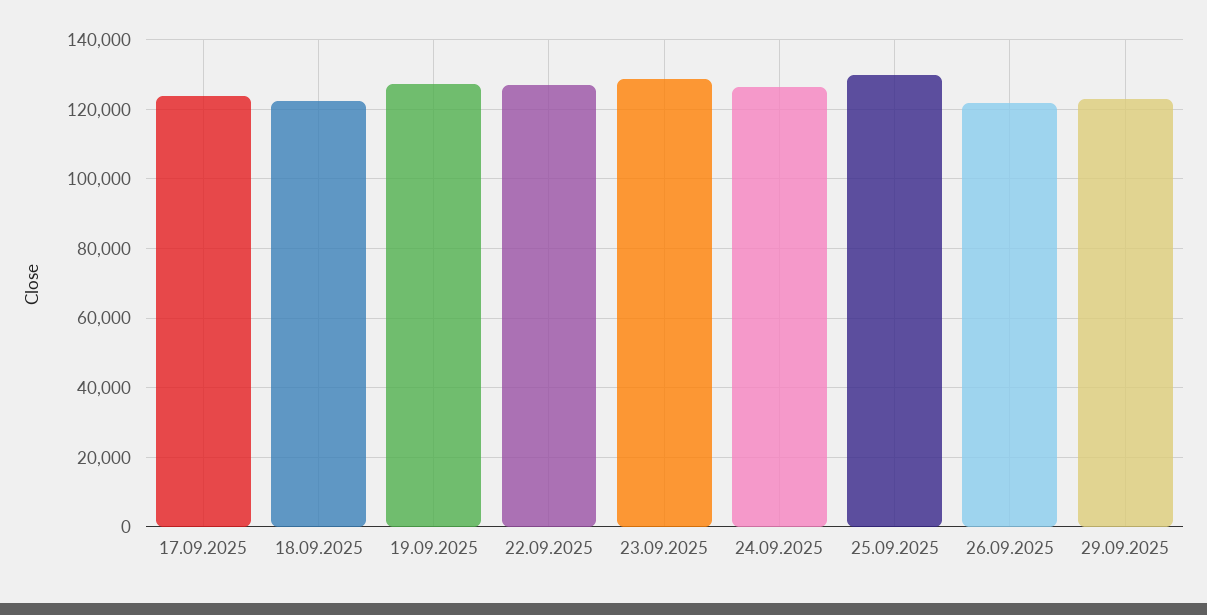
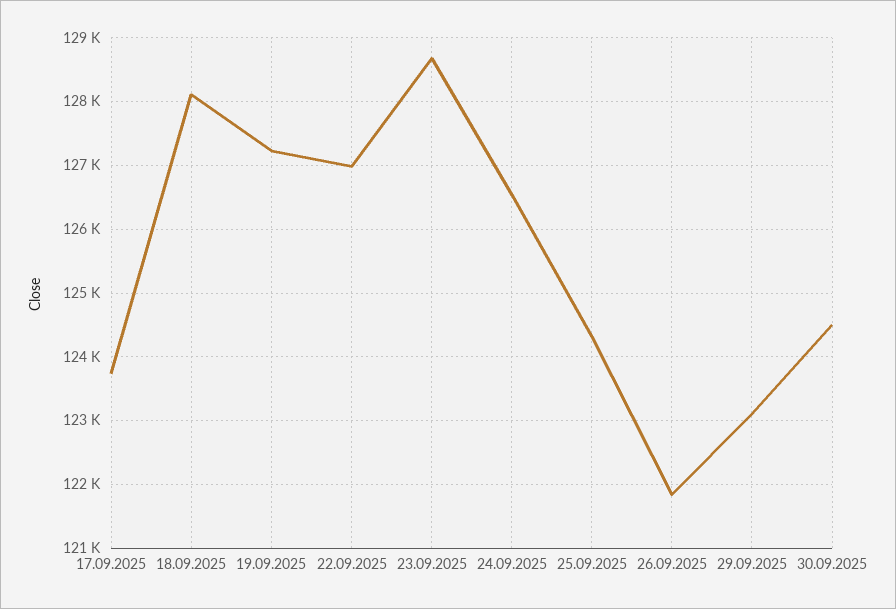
18.09.2025: 122000 -> 128100
25.09.2025: 130000 -> 124300
30.09.2025: none -> 124500

